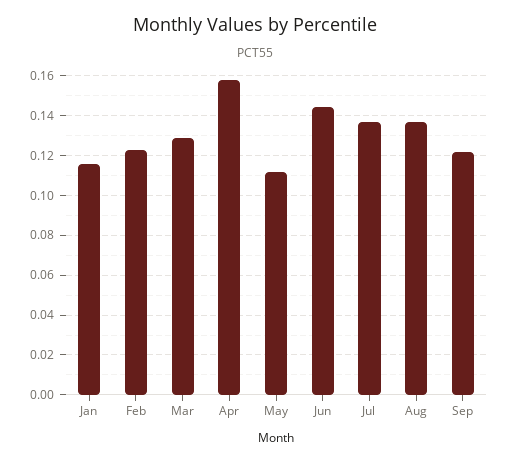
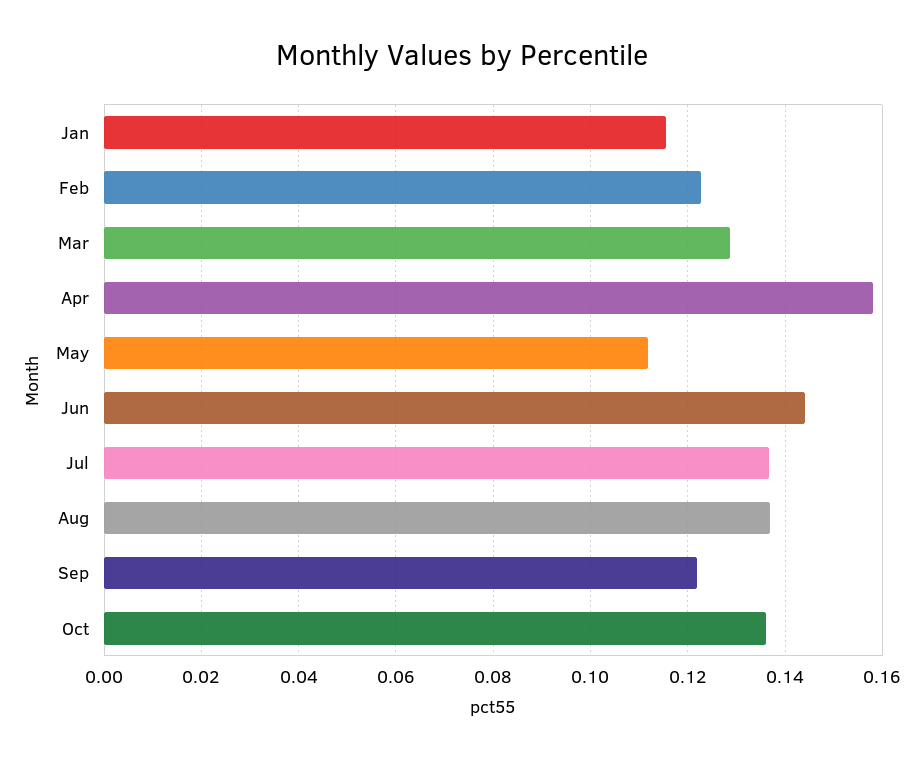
Oct: none -> 0.136

